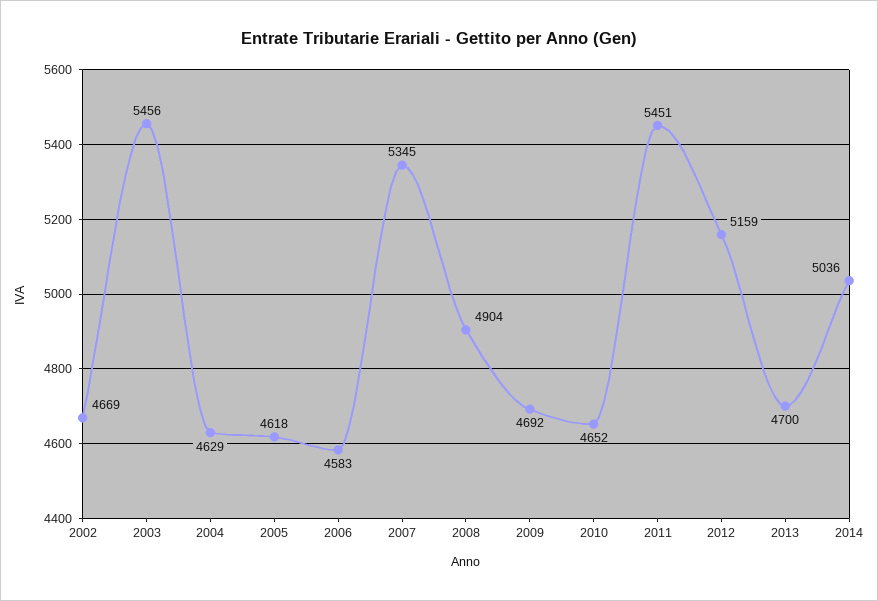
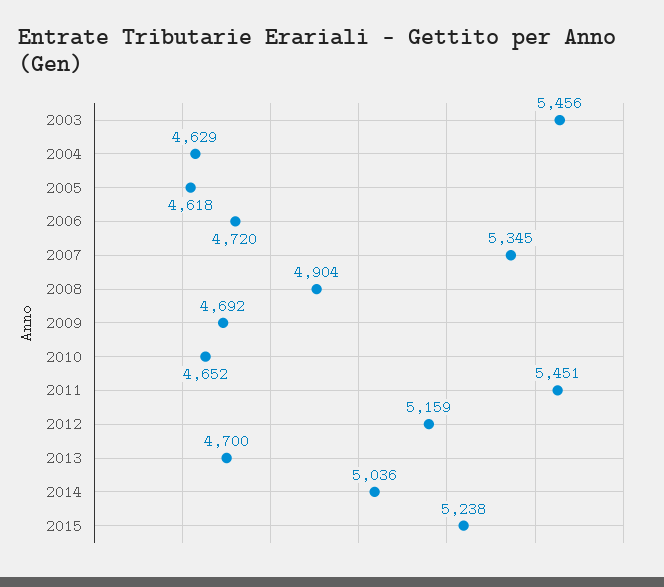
2002: 4669 -> none
2006: 4583 -> 4720
2015: none -> 5238

